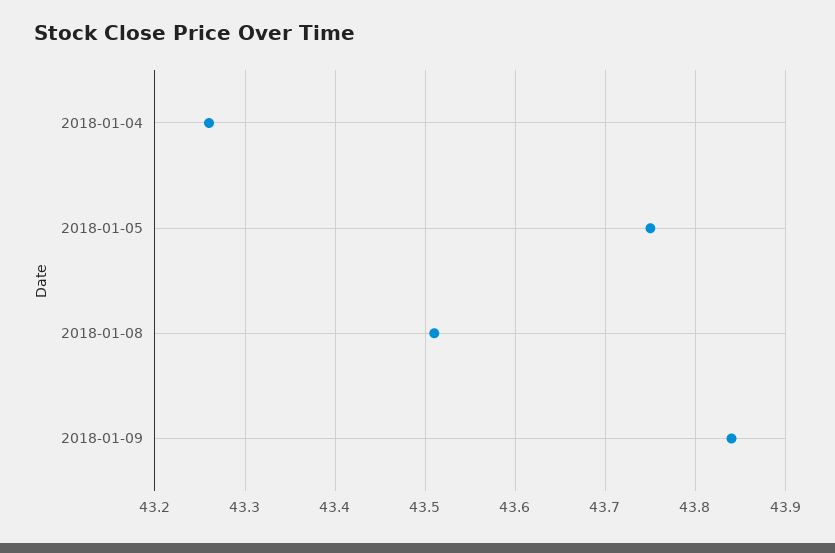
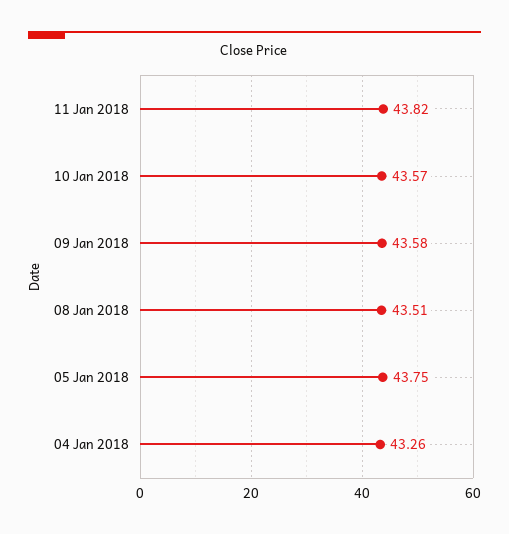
2018-01-09: 43.84 -> 43.58
11 Jan 2018: none -> 43.82
10 Jan 2018: none -> 43.57

